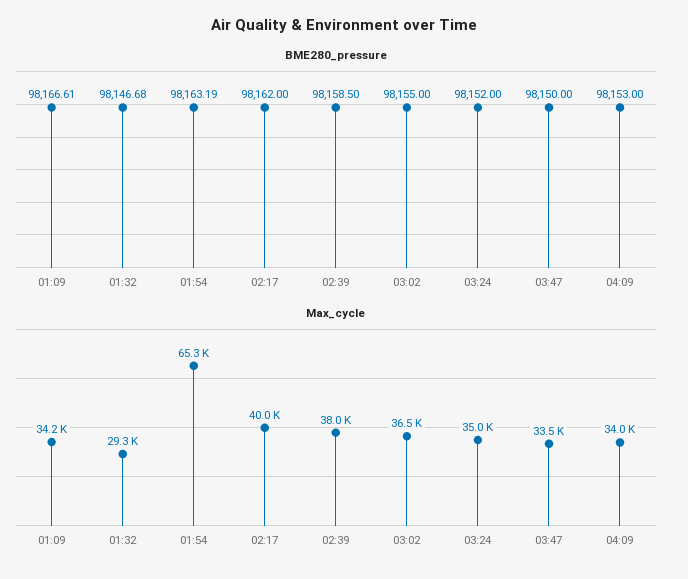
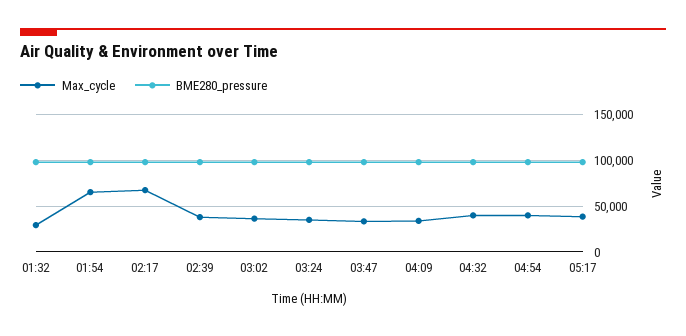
BME280_pressure, 01:09: 98166.61 -> none
Max_cycle, 01:09: 34200 -> none
Max_cycle, 02:17: 40000 -> 70000
Max_cycle, 04:32: none -> 40000
BME280_pressure, 04:32: none -> 100000
Max_cycle, 04:54: none -> 40000
BME280_pressure, 04:54: none -> 100000
Max_cycle, 05:17: none -> 40000
BME280_pressure, 05:17: none -> 100000

